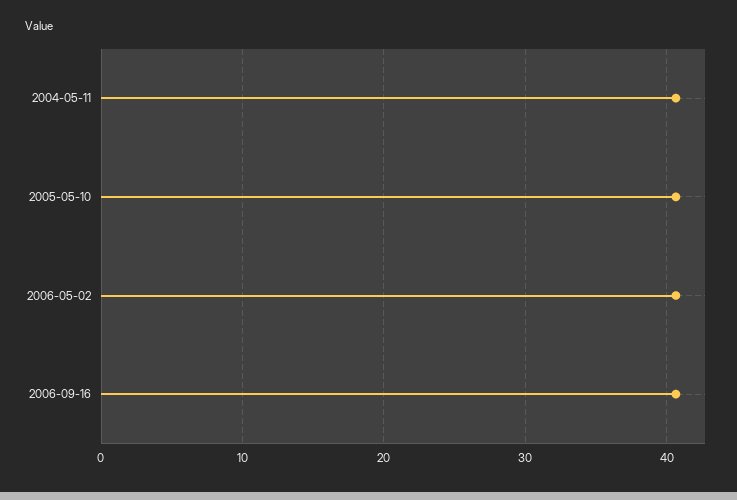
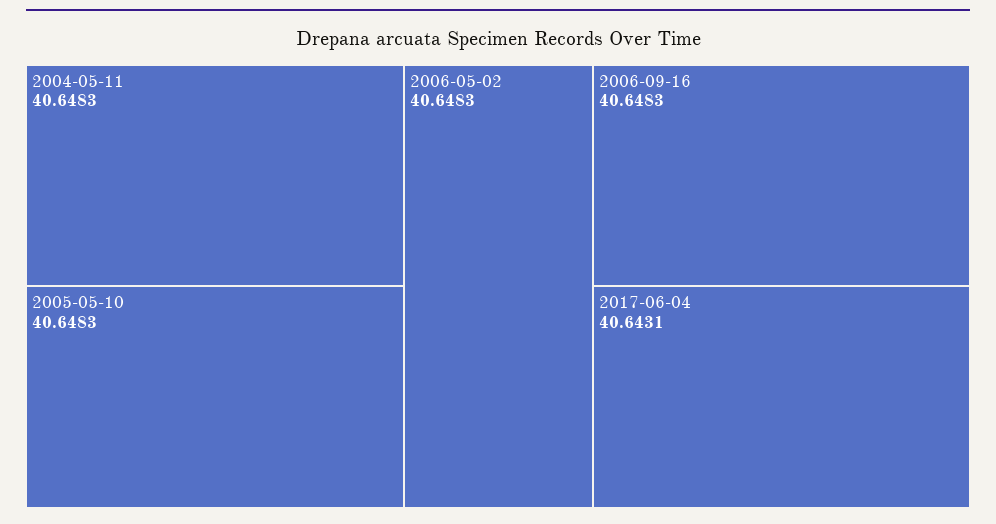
2017-06-04: none -> 40.6431

